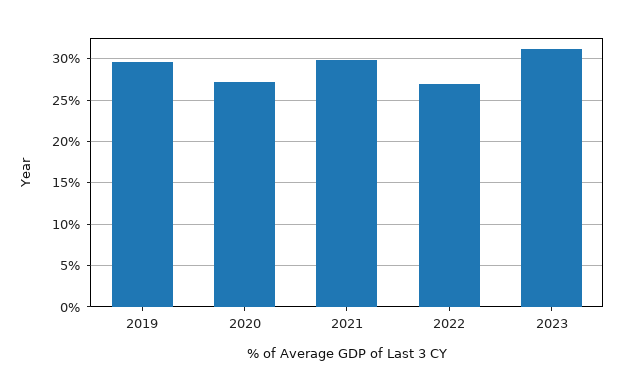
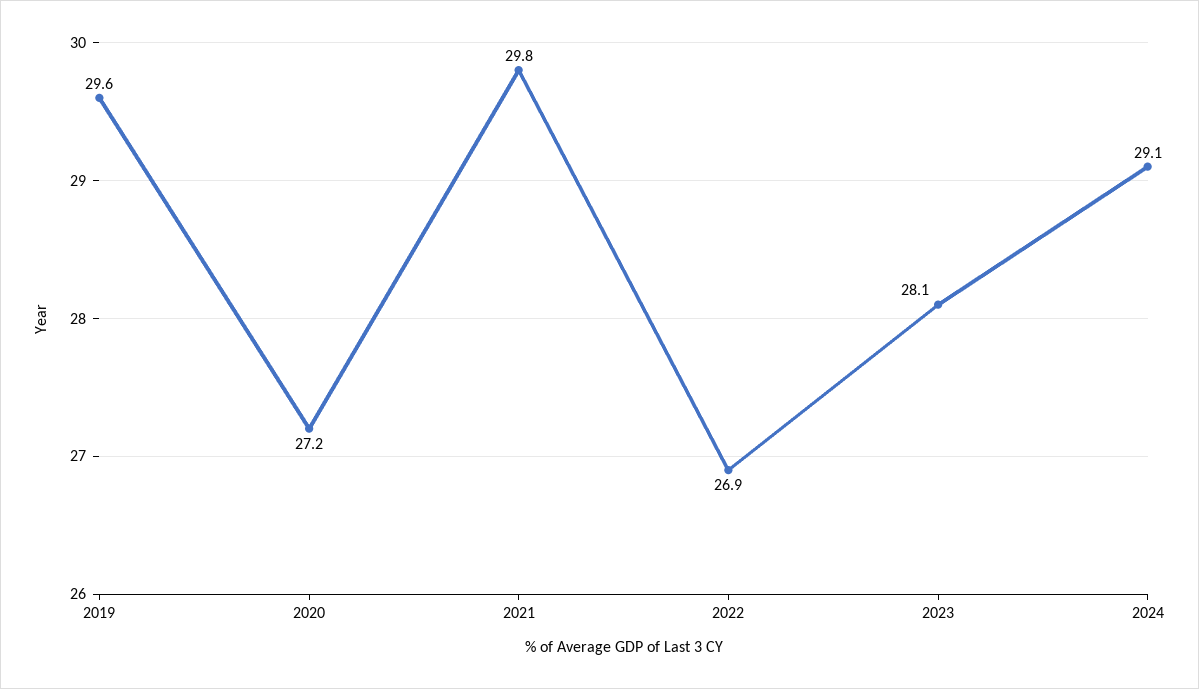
2023: 31 -> 28.1
2024: none -> 29.1

